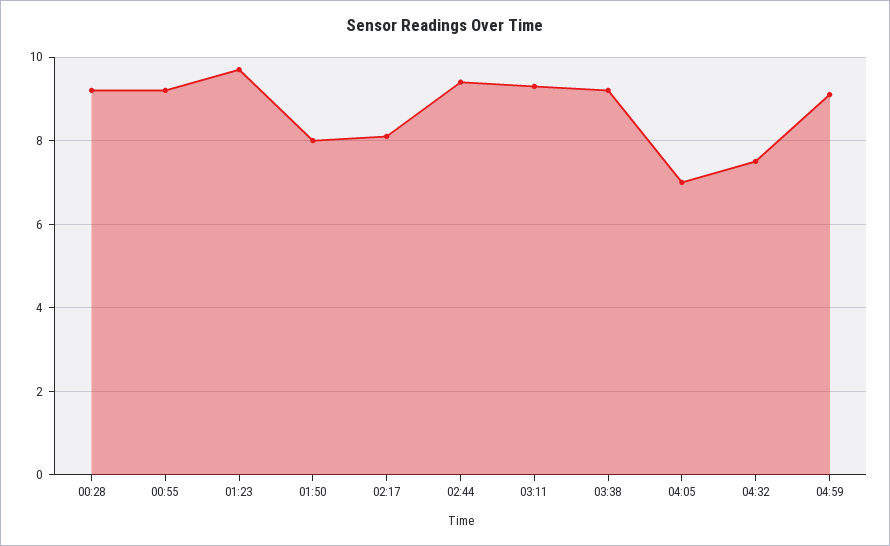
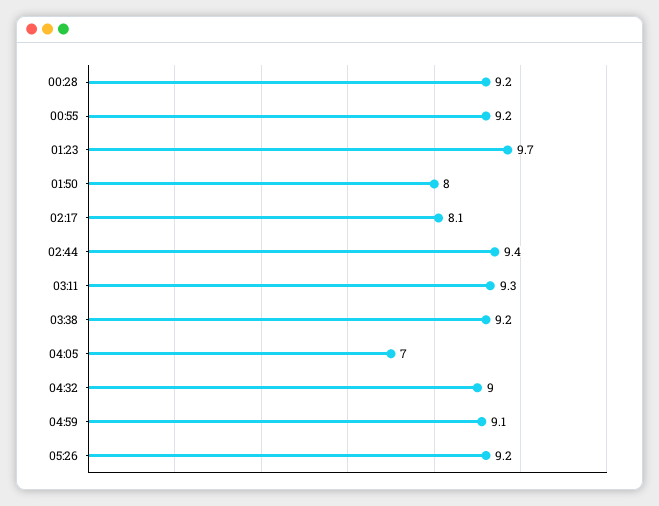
04:32: 7.5 -> 9
05:26: none -> 9.2

